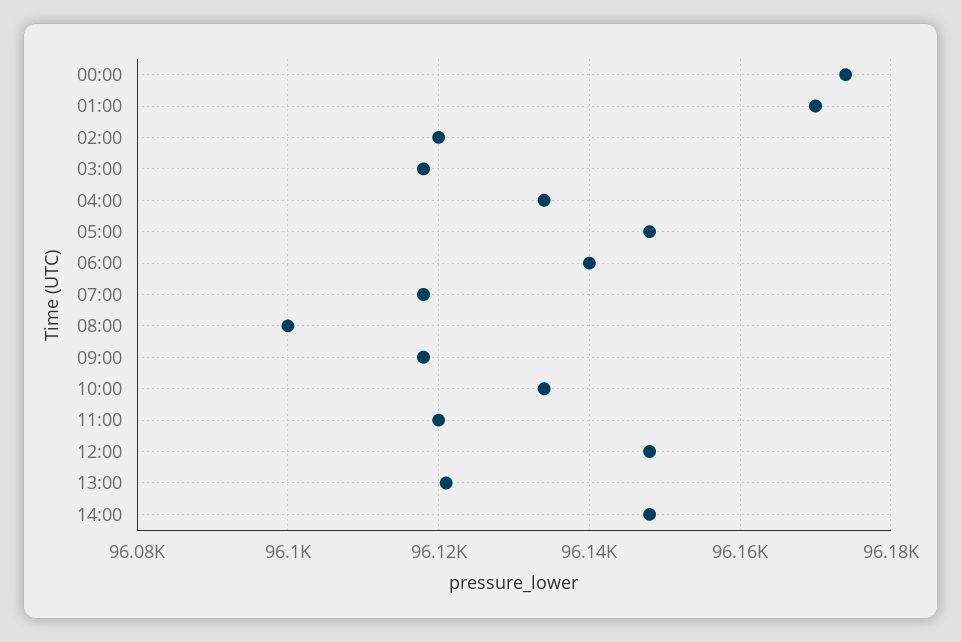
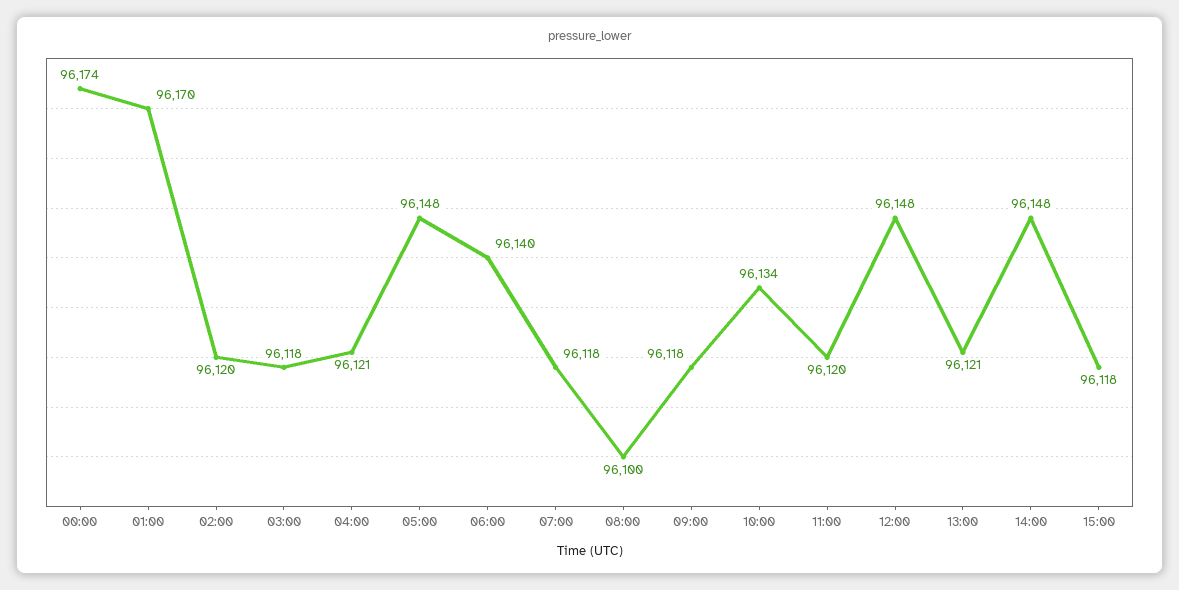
04:00: 96135 -> 96121
15:00: none -> 96118

